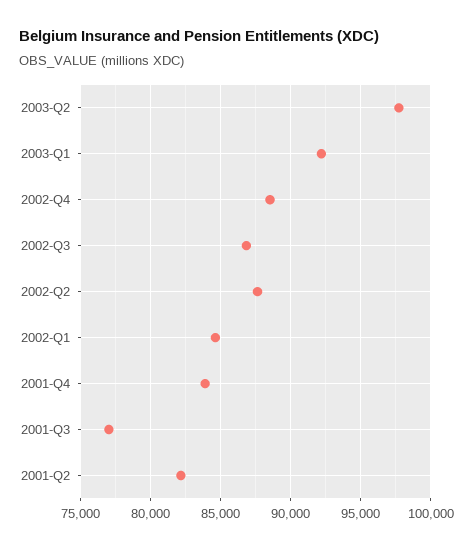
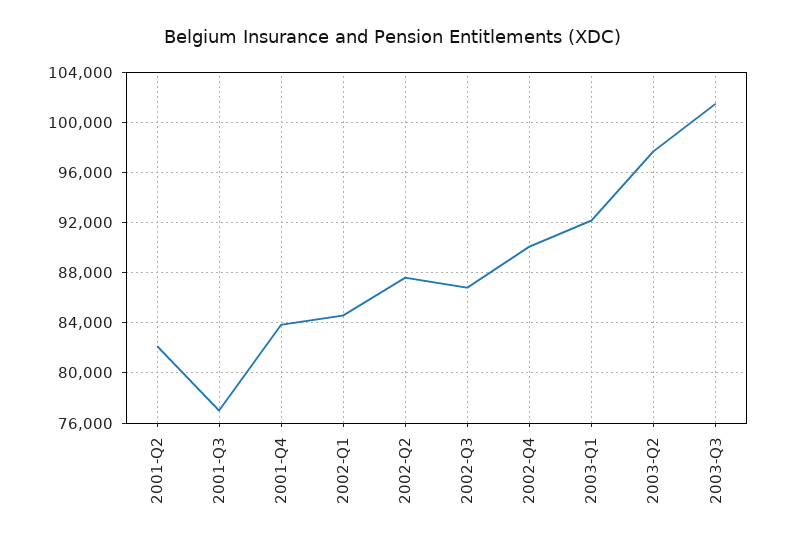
2002-Q4: 88500 -> 90000
2003-Q3: none -> 101500

